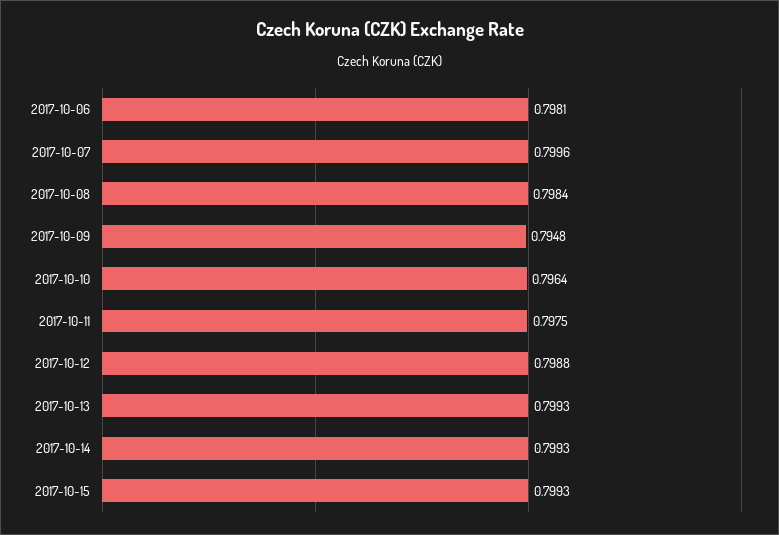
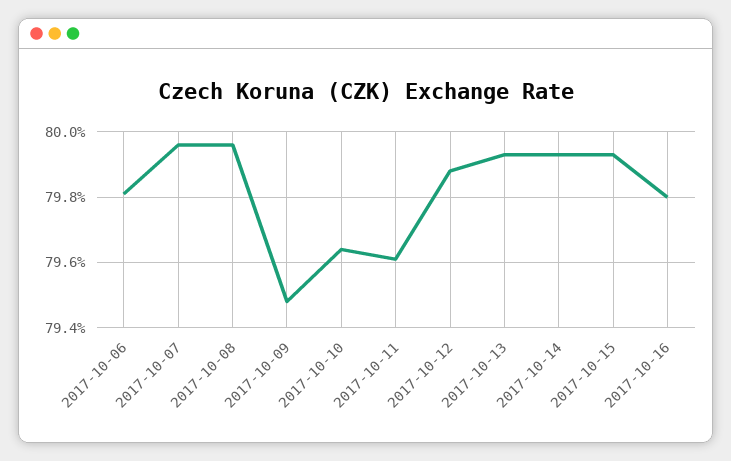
2017-10-08: 0.7984 -> 0.7995
2017-10-11: 0.7975 -> 0.796
2017-10-16: none -> 0.798

